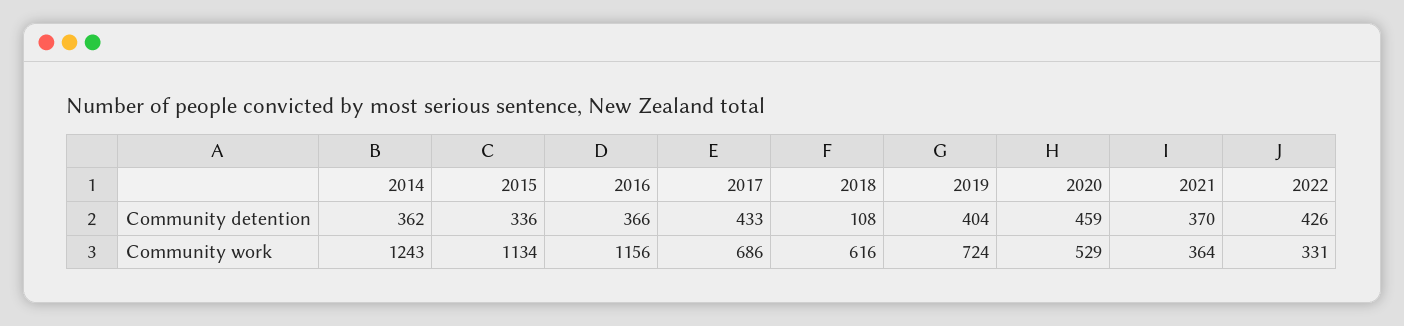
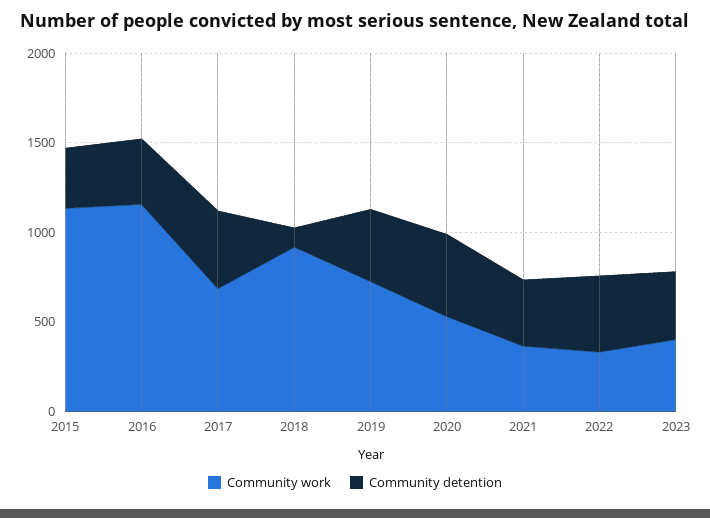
Community detention, 2014: 362 -> none
Community work, 2014: 1243 -> none
Community work, 2018: 616 -> 900
Community work, 2023: none -> 400
Community detention, 2023: none -> 400

